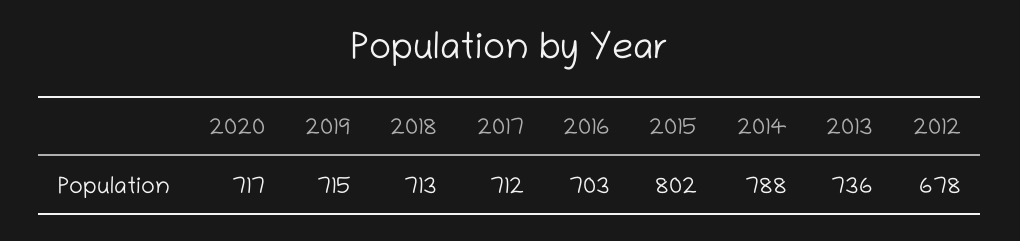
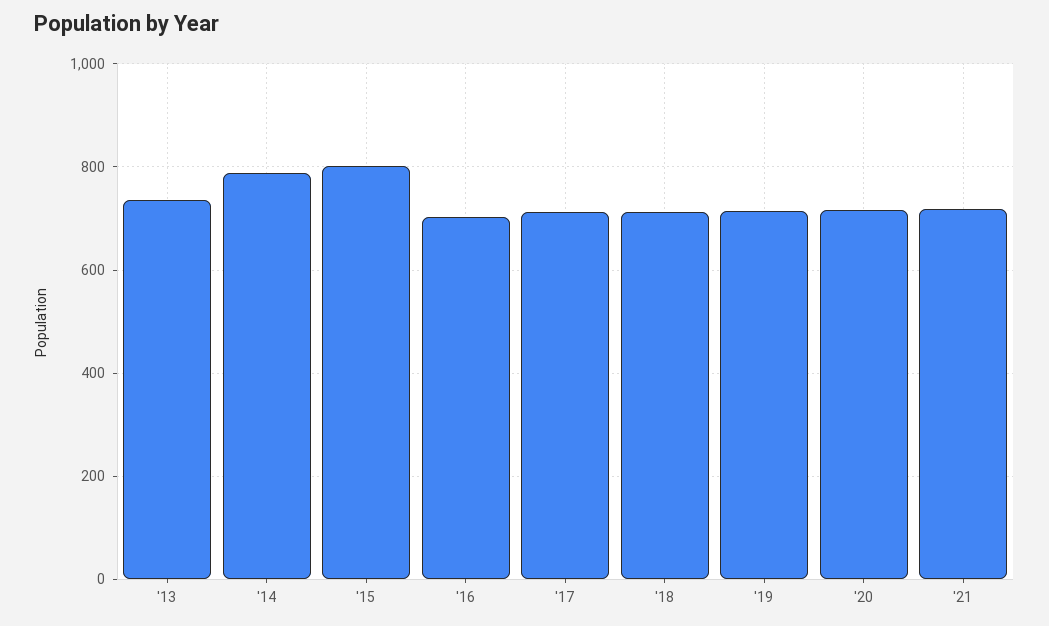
2012: 678 -> none
'21: none -> 720

